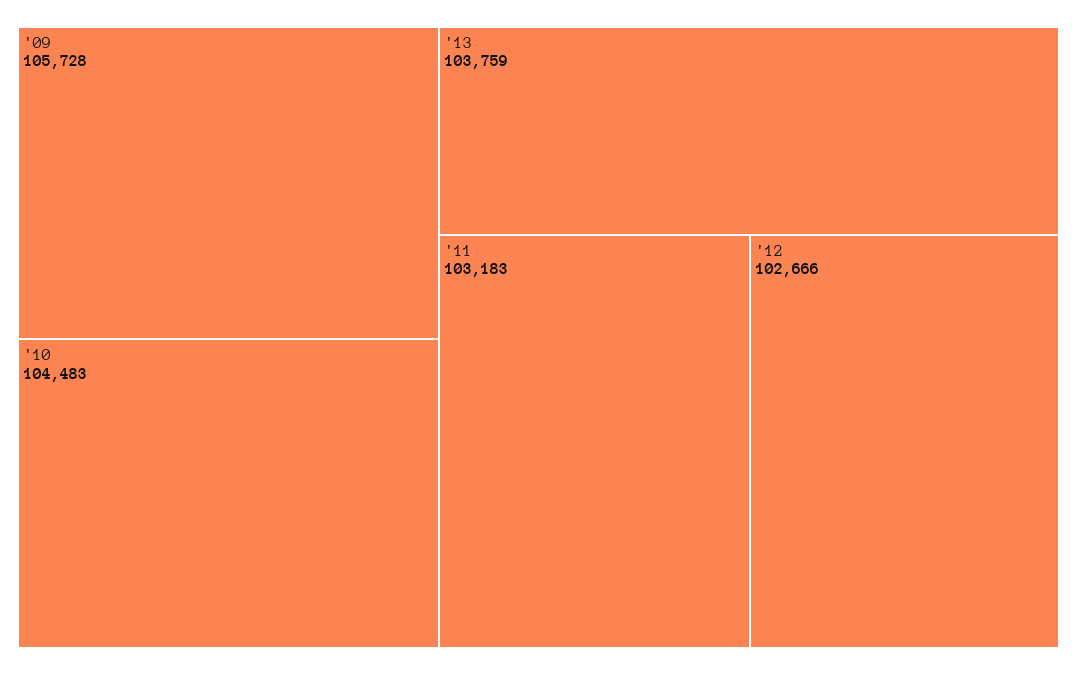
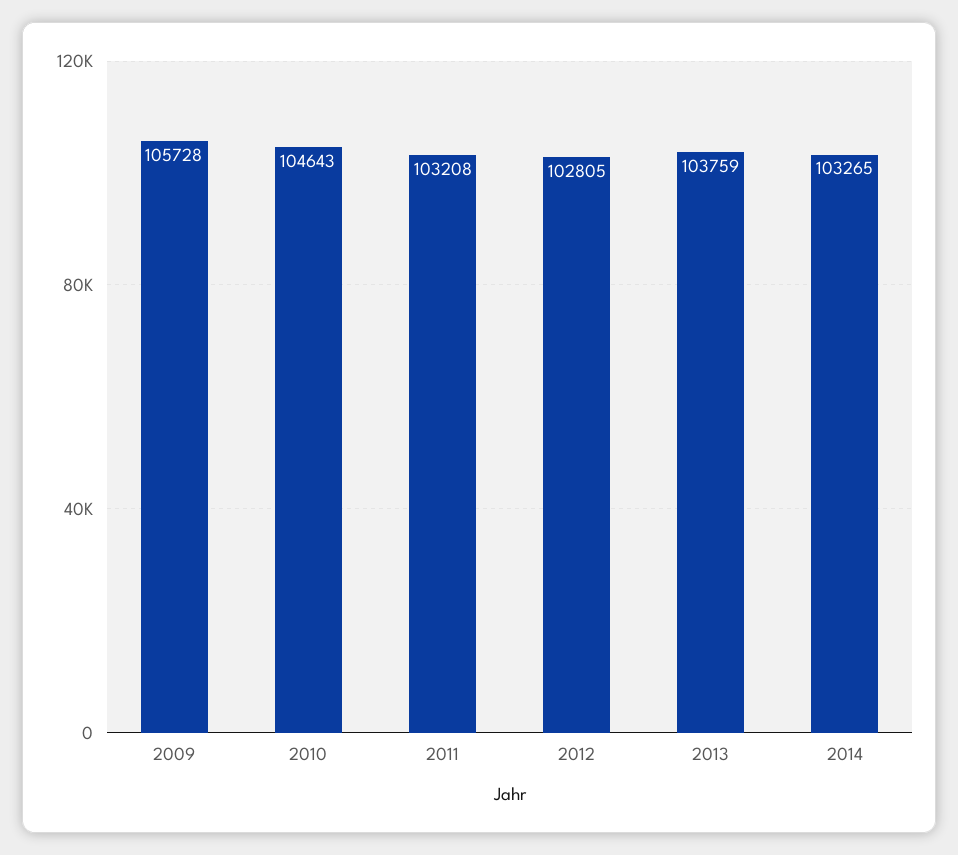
'10: 104483 -> 104643
'11: 103183 -> 103208
'12: 102666 -> 102805
2014: none -> 103265

